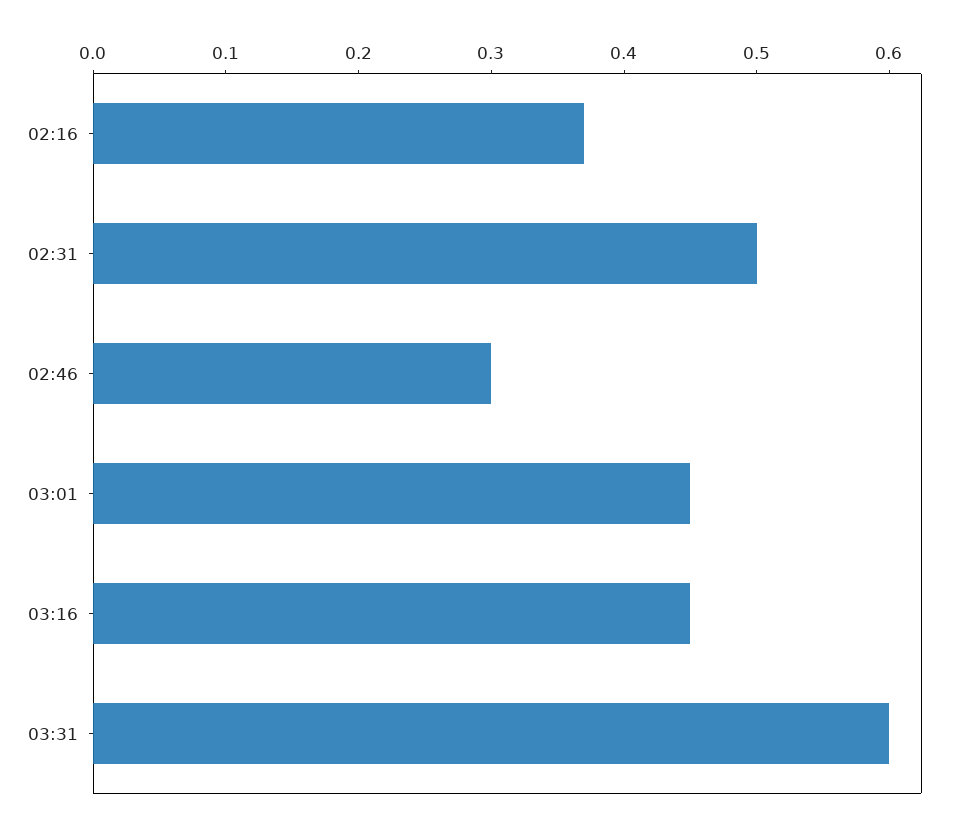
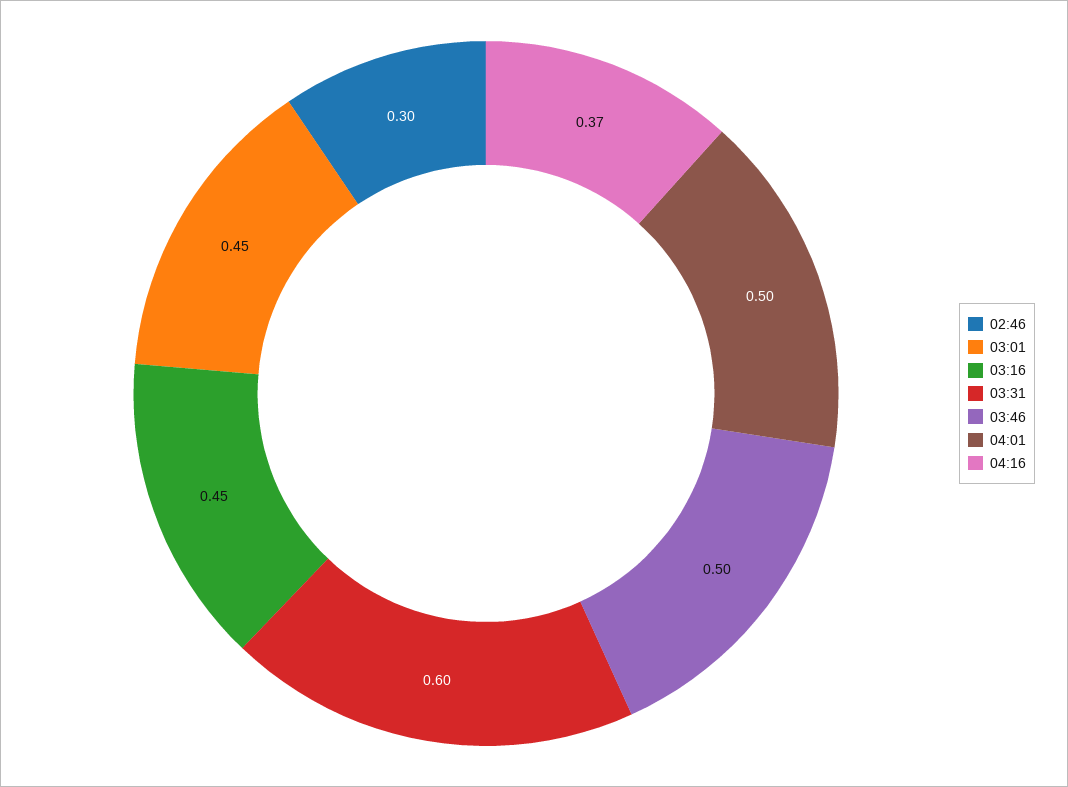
02:16: 0.37 -> none
02:31: 0.5 -> none
03:46: none -> 0.5
04:01: none -> 0.5
04:16: none -> 0.37

